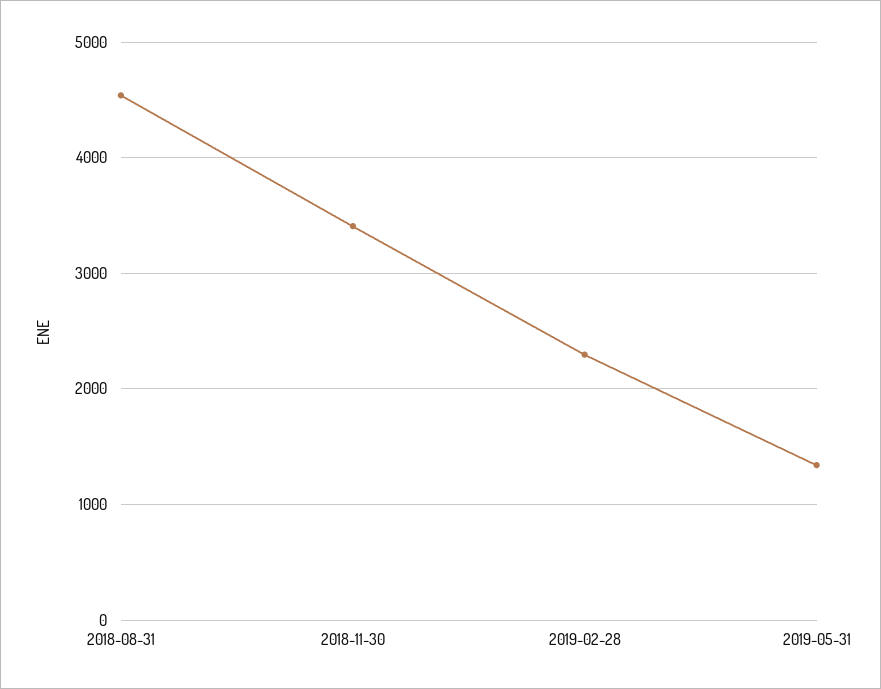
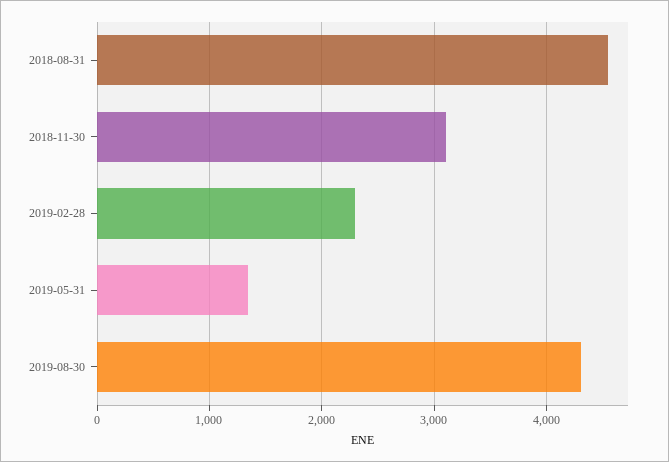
2018-11-30: 3400 -> 3100
2019-08-30: none -> 4300

